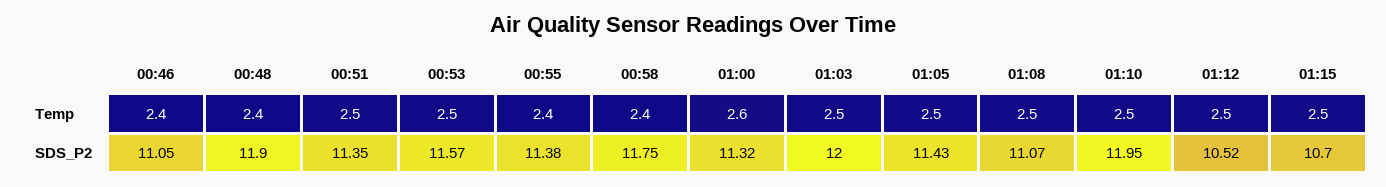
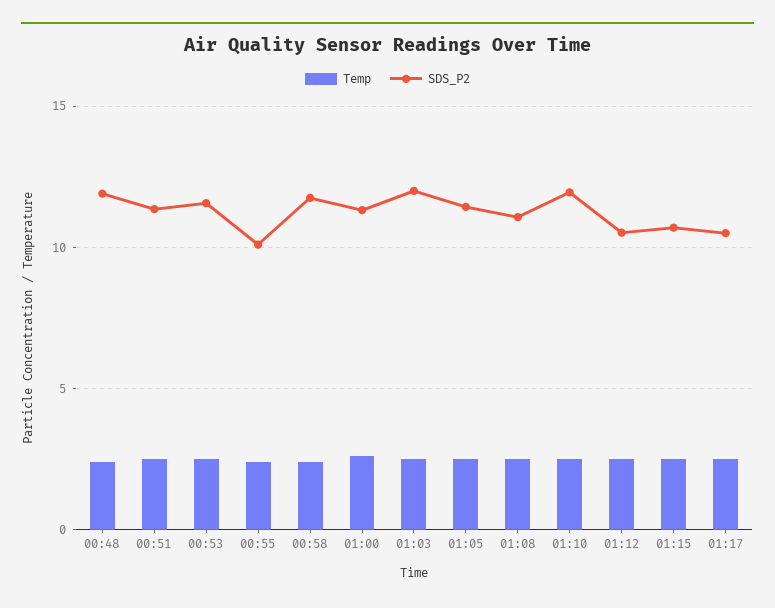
Temp, 00:46: 2.4 -> none
SDS_P2, 00:46: 11.05 -> none
SDS_P2, 00:55: 11.38 -> 10
Temp, 01:17: none -> 2.5
SDS_P2, 01:17: none -> 10.5

